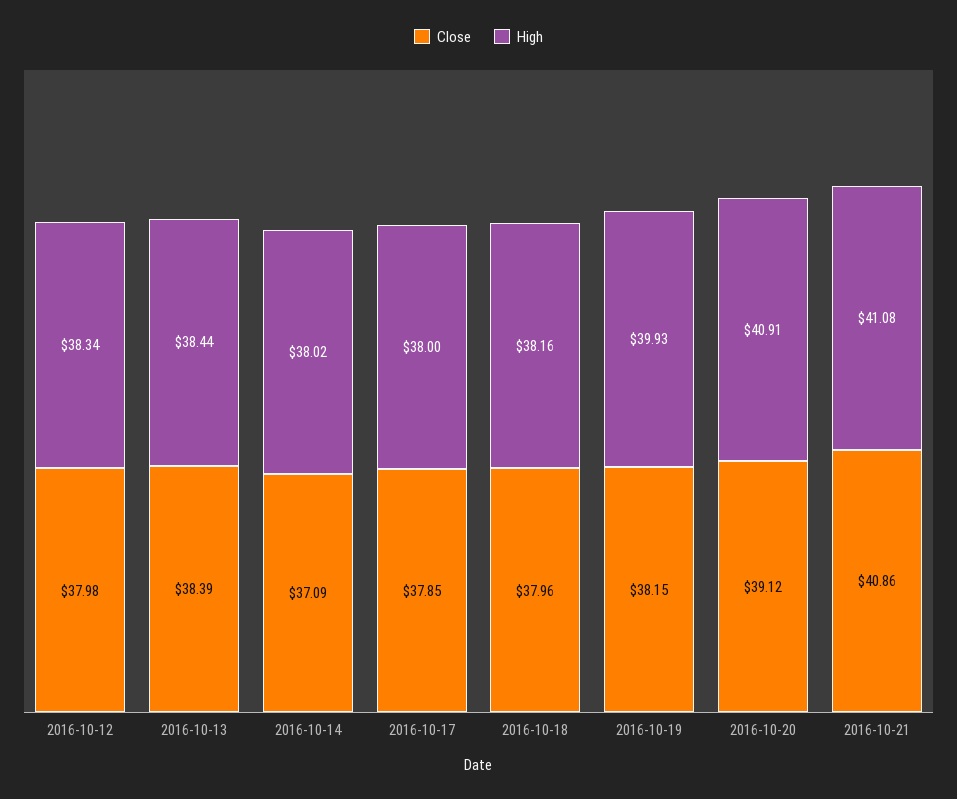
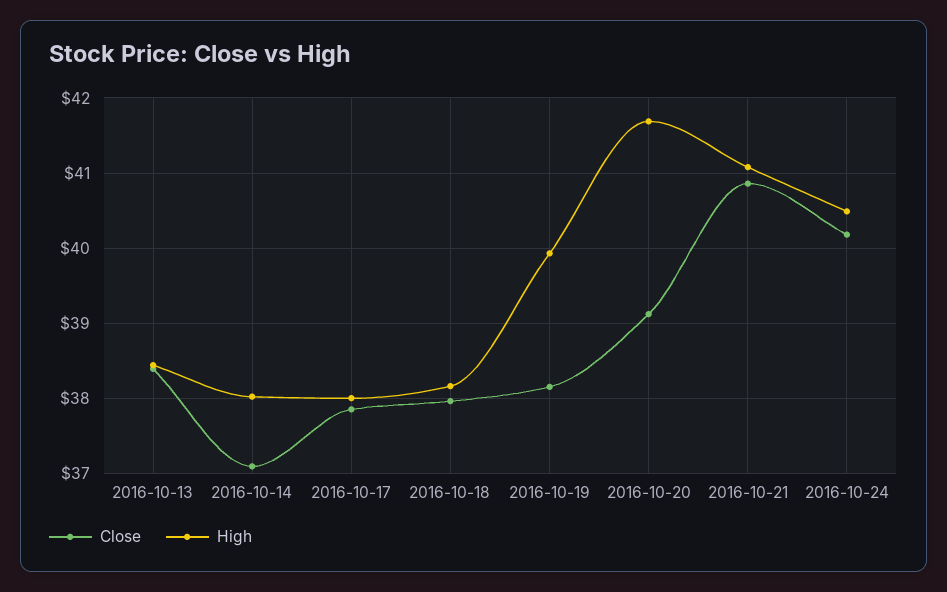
Close, 2016-10-12: 37.98 -> none
High, 2016-10-12: 38.34 -> none
High, 2016-10-20: 40.91 -> 41.7
Close, 2016-10-24: none -> 40.2
High, 2016-10-24: none -> 40.5

